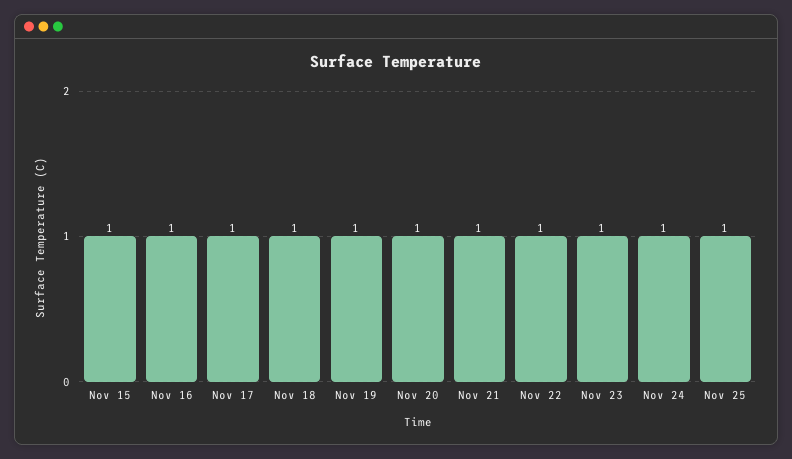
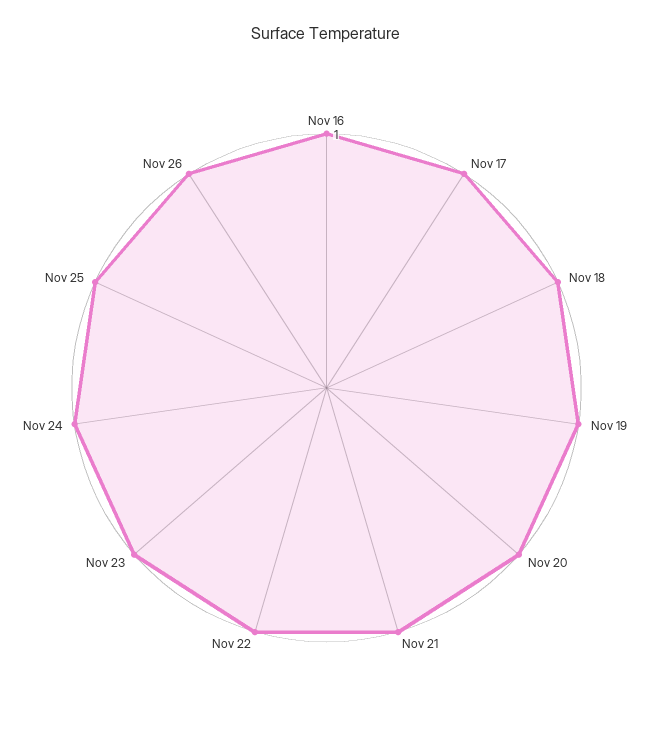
Nov 15: 1 -> none
Nov 26: none -> 1

